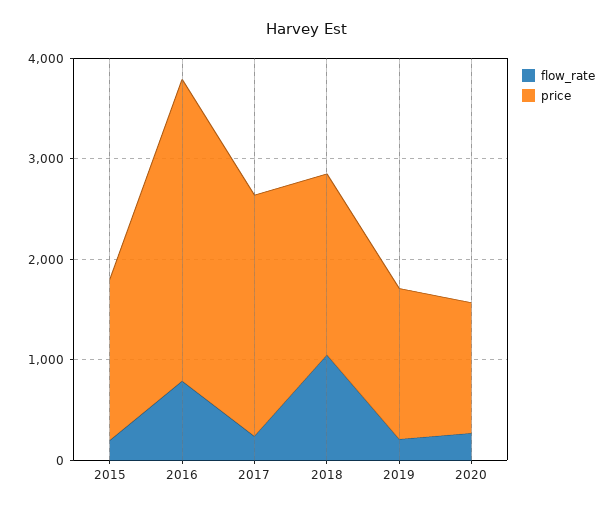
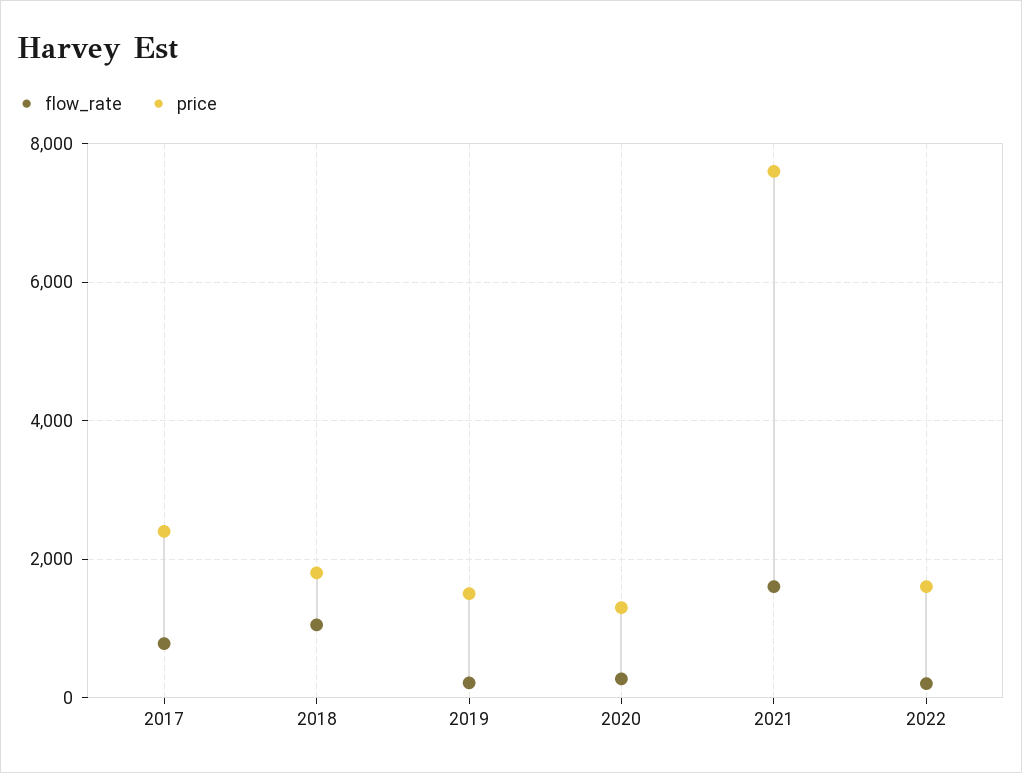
flow_rate, 2015: 200 -> none
price, 2015: 1600 -> none
flow_rate, 2016: 800 -> none
price, 2016: 3000 -> none
flow_rate, 2017: 200 -> 800
flow_rate, 2021: none -> 1600
price, 2021: none -> 7600
flow_rate, 2022: none -> 200
price, 2022: none -> 1600

